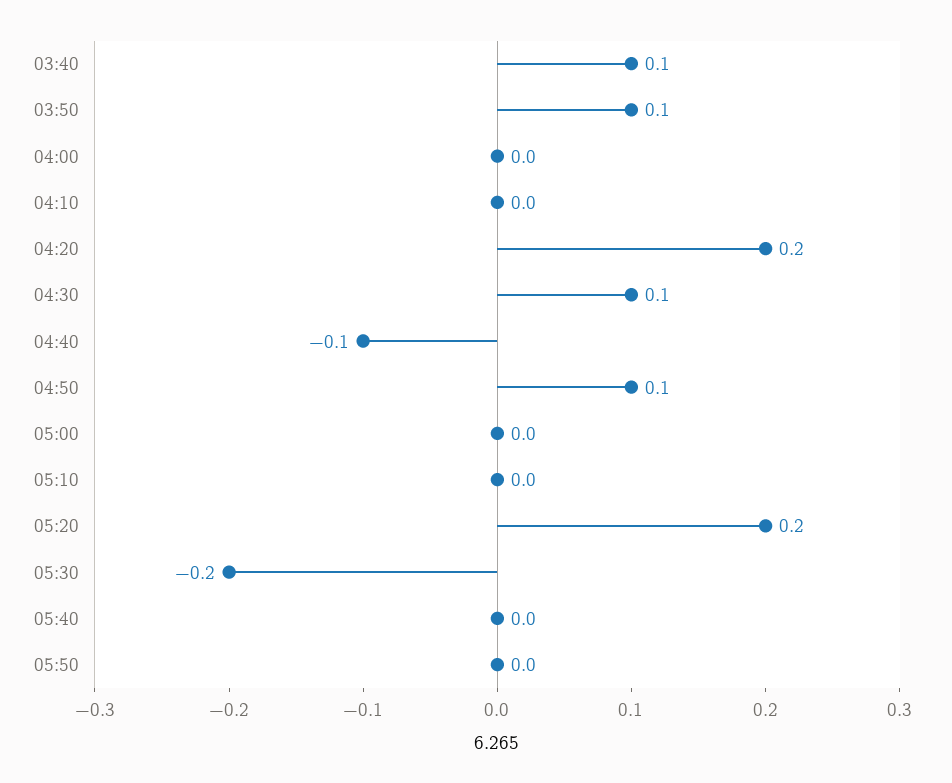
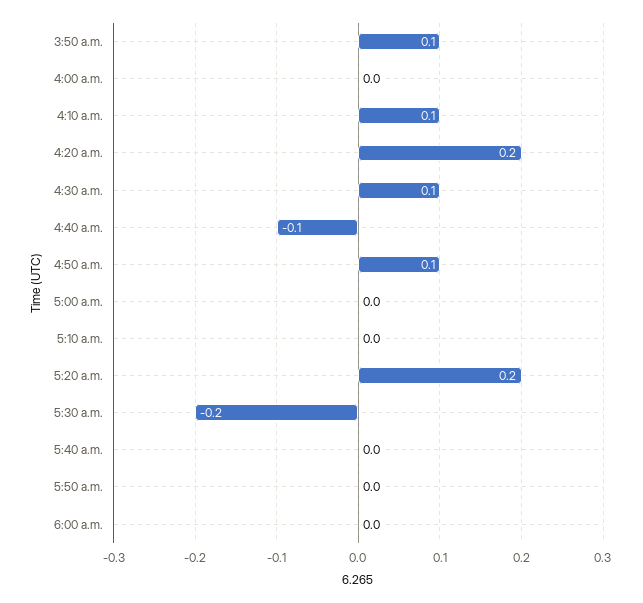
03:40: 0.1 -> none
04:10: 0 -> 0.1
6:00 a.m.: none -> 0

